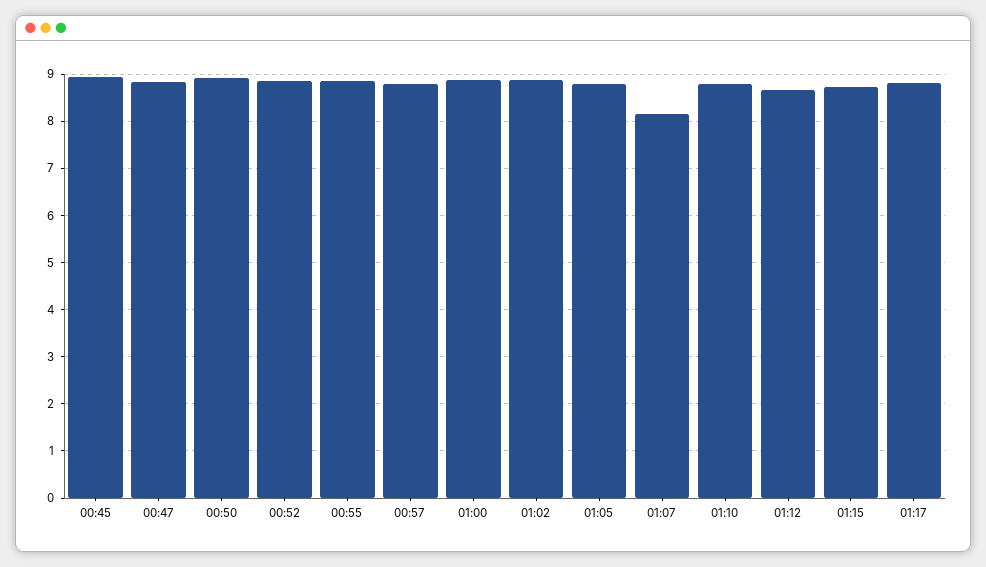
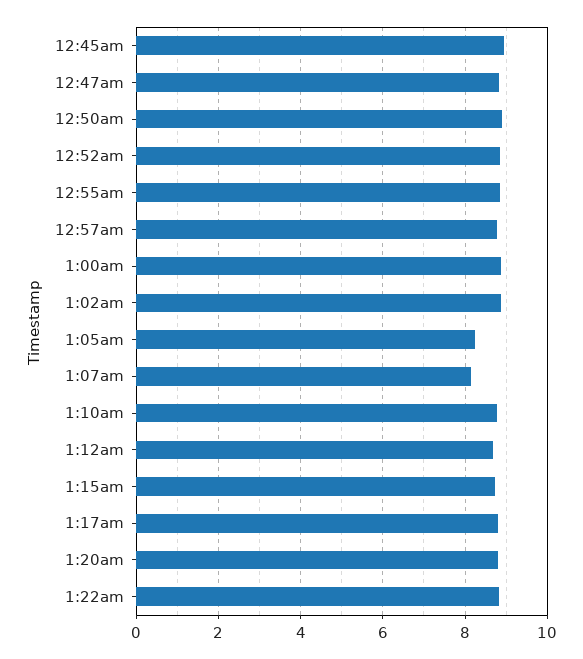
01:05: 8.8 -> 8.2
1:20am: none -> 8.8
1:22am: none -> 8.8

